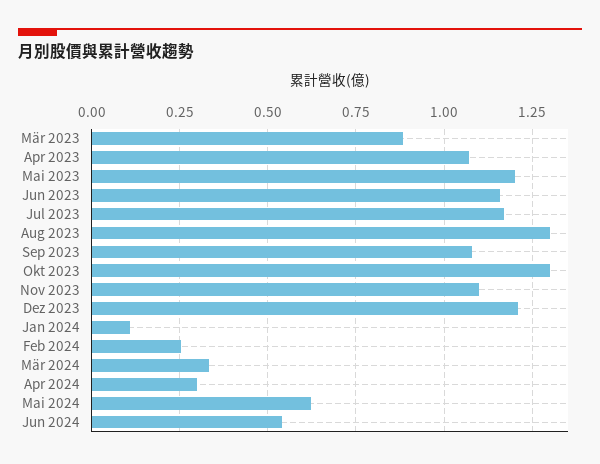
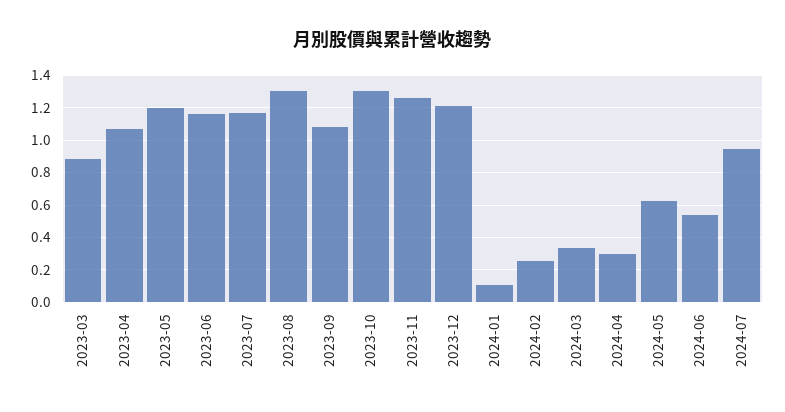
Nov 2023: 1.1 -> 1.25
2024-07: none -> 0.95

